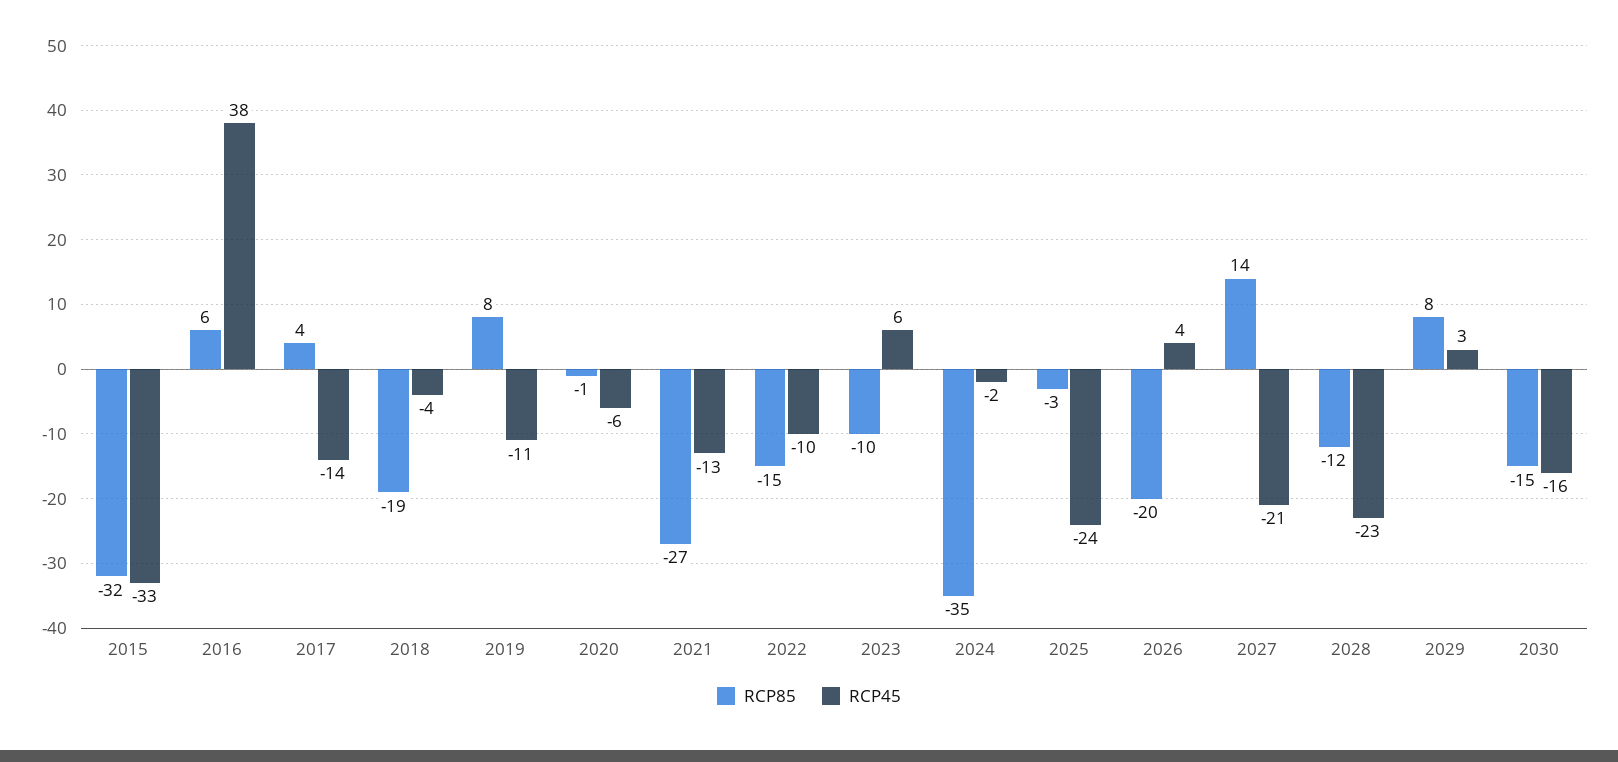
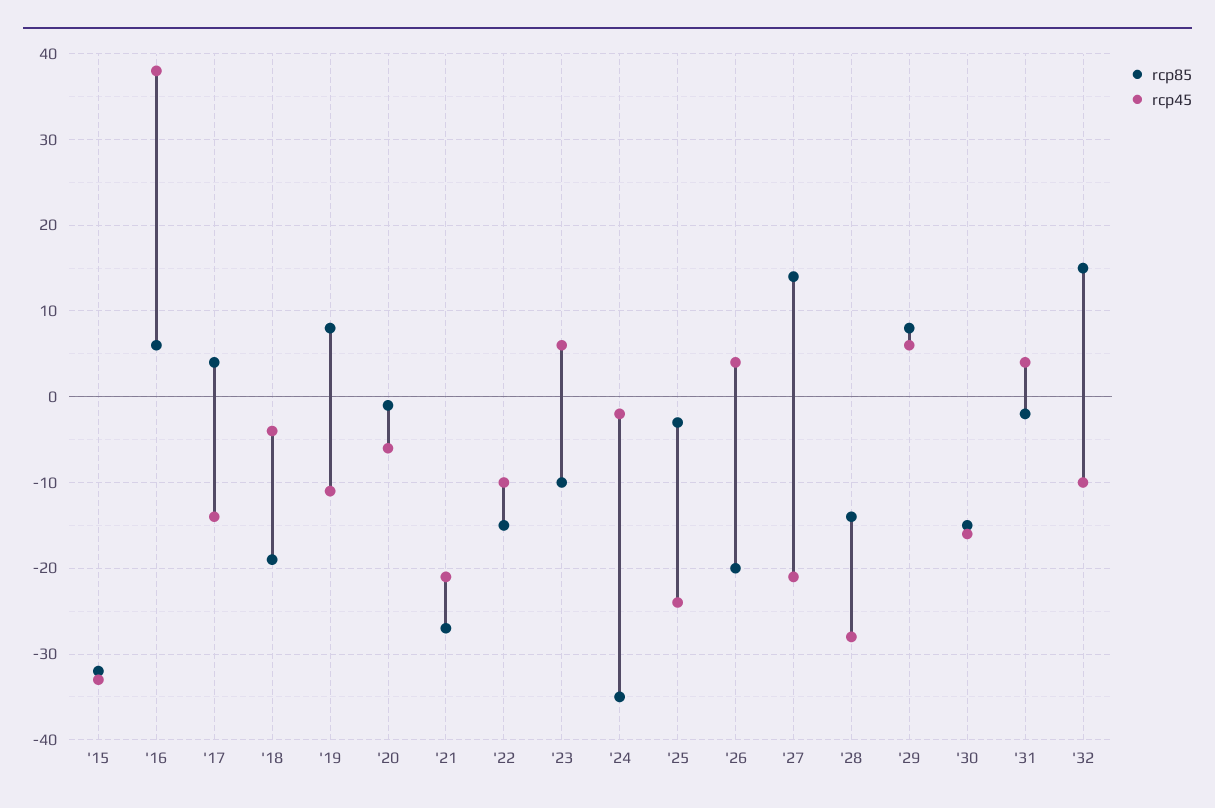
RCP45, 2021: -13 -> -21
RCP85, 2028: -12 -> -14
RCP45, 2028: -23 -> -28
RCP45, 2029: 3 -> 6
RCP85, '31: none -> -2
RCP45, '31: none -> 4
RCP85, '32: none -> 15
RCP45, '32: none -> -10

